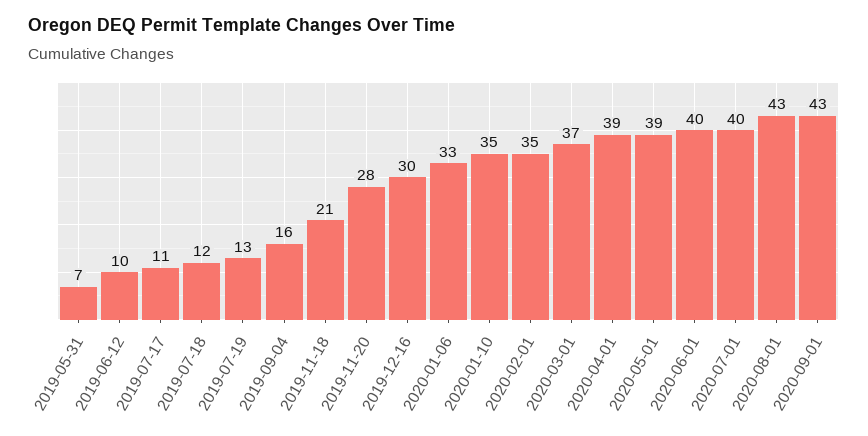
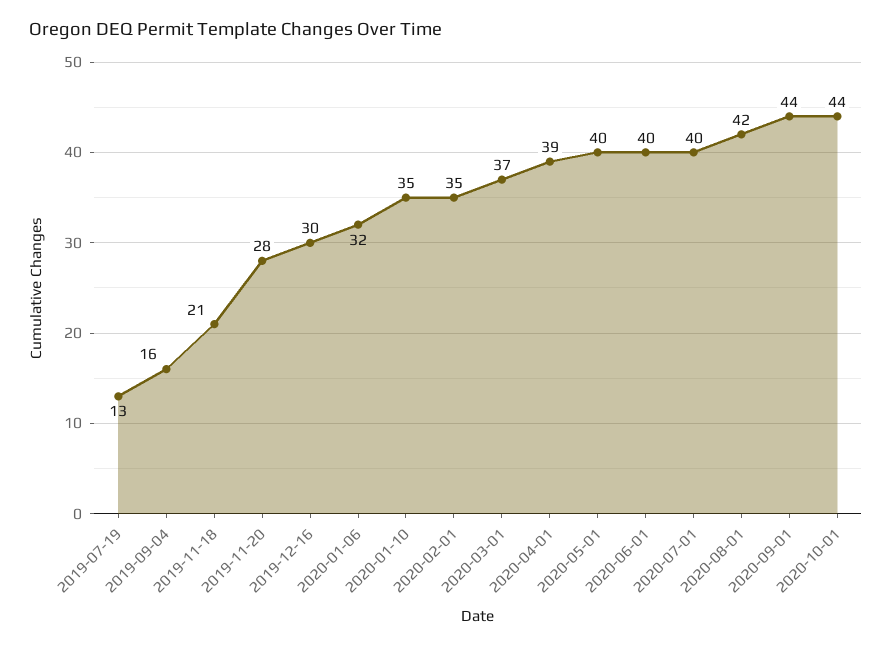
2019-05-31: 7 -> none
2019-06-12: 10 -> none
2019-07-17: 11 -> none
2019-07-18: 12 -> none
2020-01-06: 33 -> 32
2020-05-01: 39 -> 40
2020-08-01: 43 -> 42
2020-09-01: 43 -> 44
2020-10-01: none -> 44

